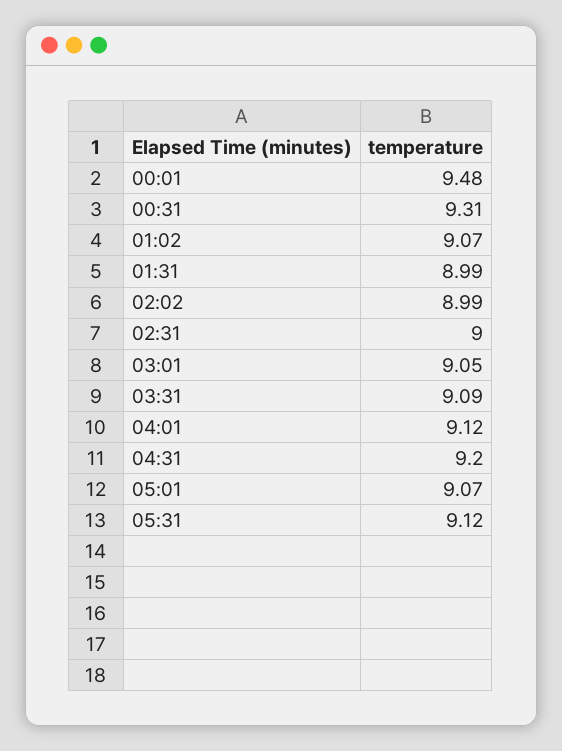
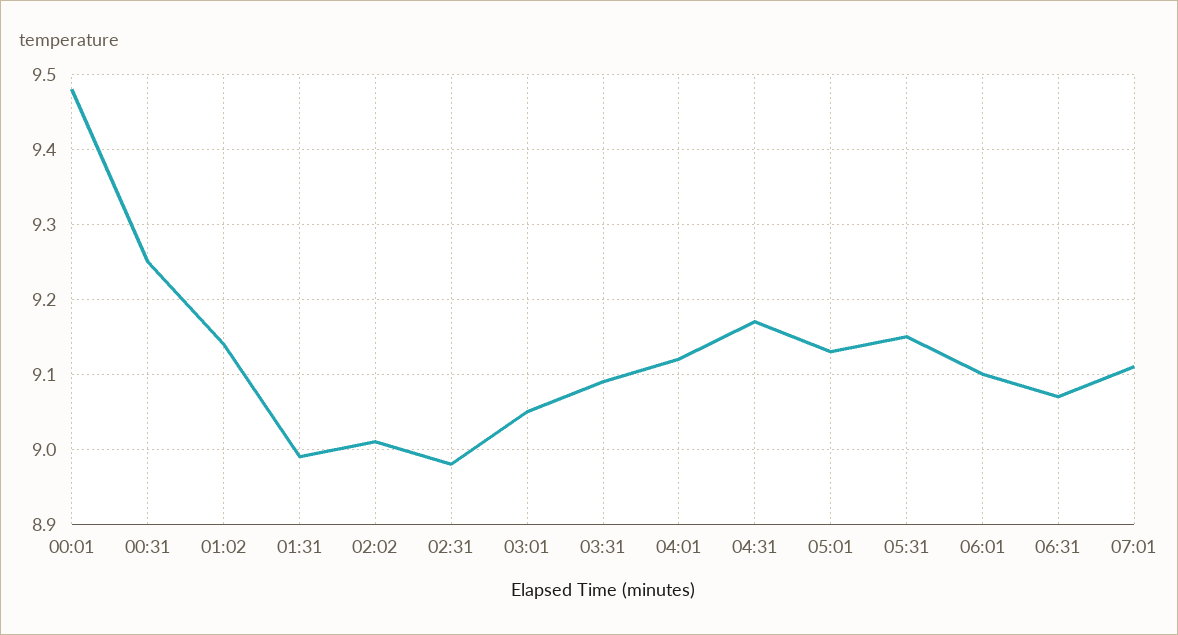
00:31: 9.31 -> 9.25
01:02: 9.07 -> 9.14
02:02: 8.99 -> 9.01
02:31: 9 -> 8.98
04:31: 9.2 -> 9.17
05:01: 9.07 -> 9.13
05:31: 9.12 -> 9.15
06:01: none -> 9.1
06:31: none -> 9.07
07:01: none -> 9.11

